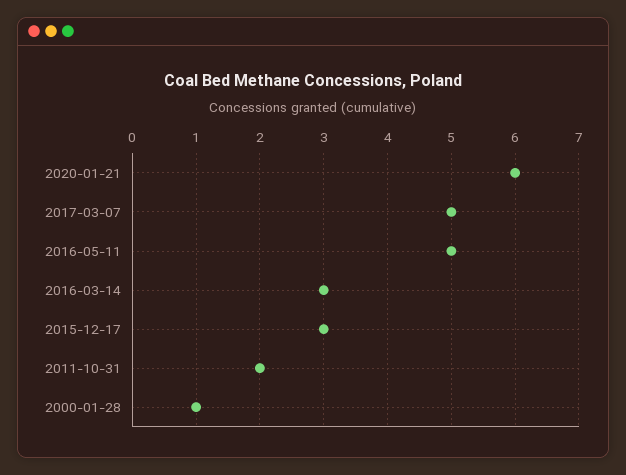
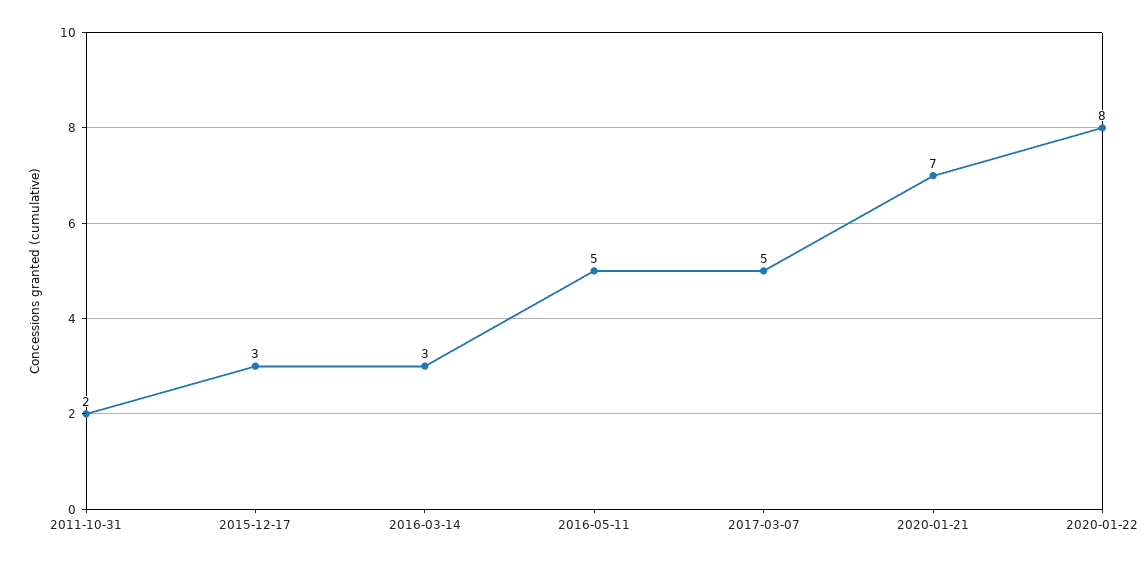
2020-01-21: 6 -> 7
2000-01-28: 1 -> none
2020-01-22: none -> 8

